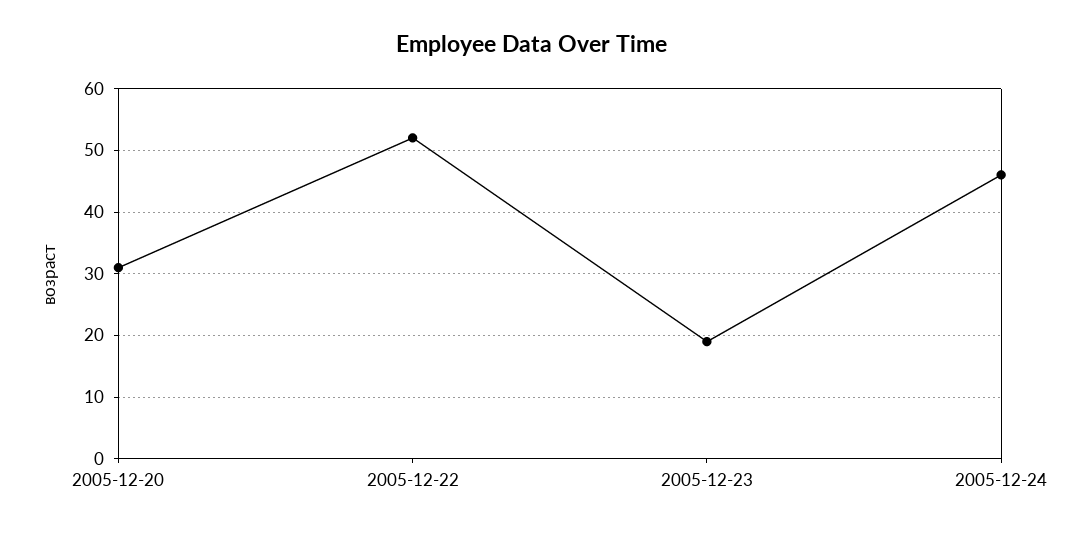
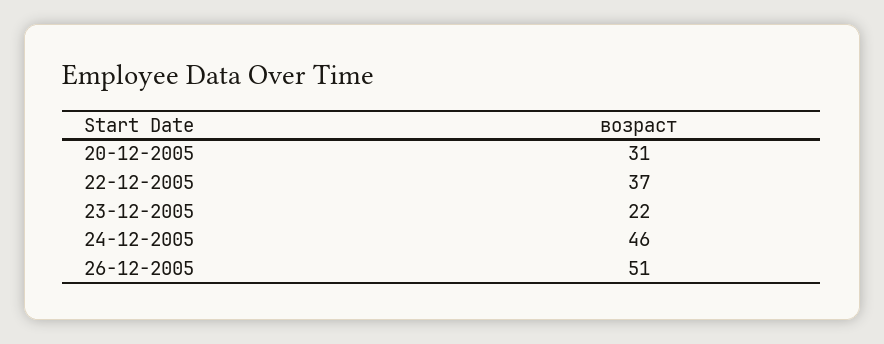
2005-12-22: 52 -> 37
2005-12-23: 19 -> 22
26-12-2005: none -> 51

